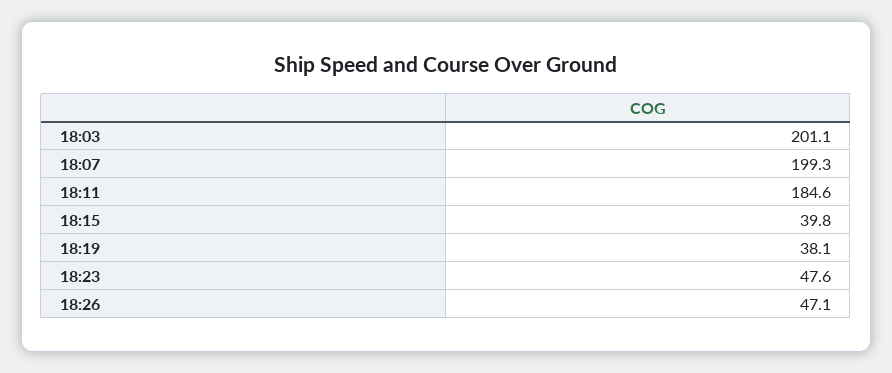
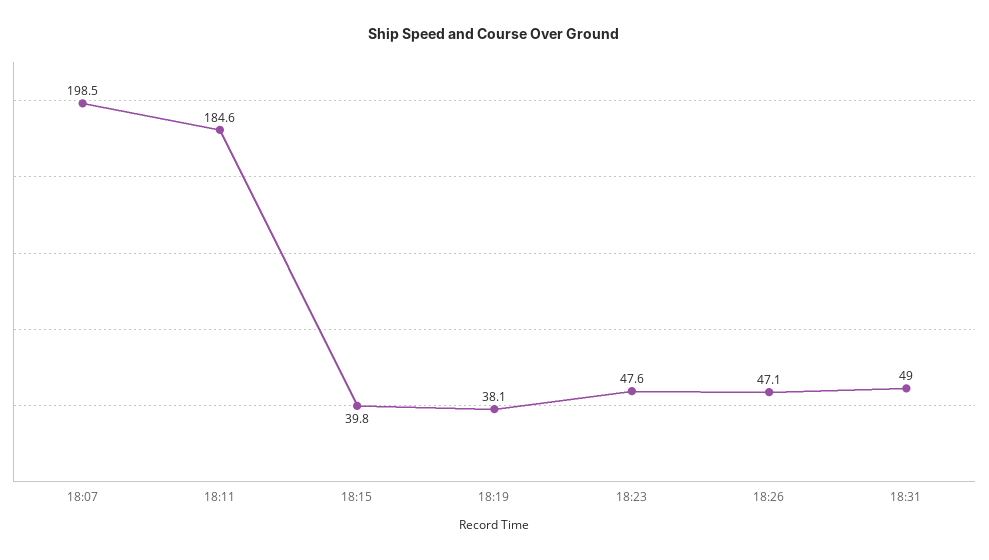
18:03: 201.1 -> none
18:07: 199.3 -> 198.5
18:31: none -> 49

